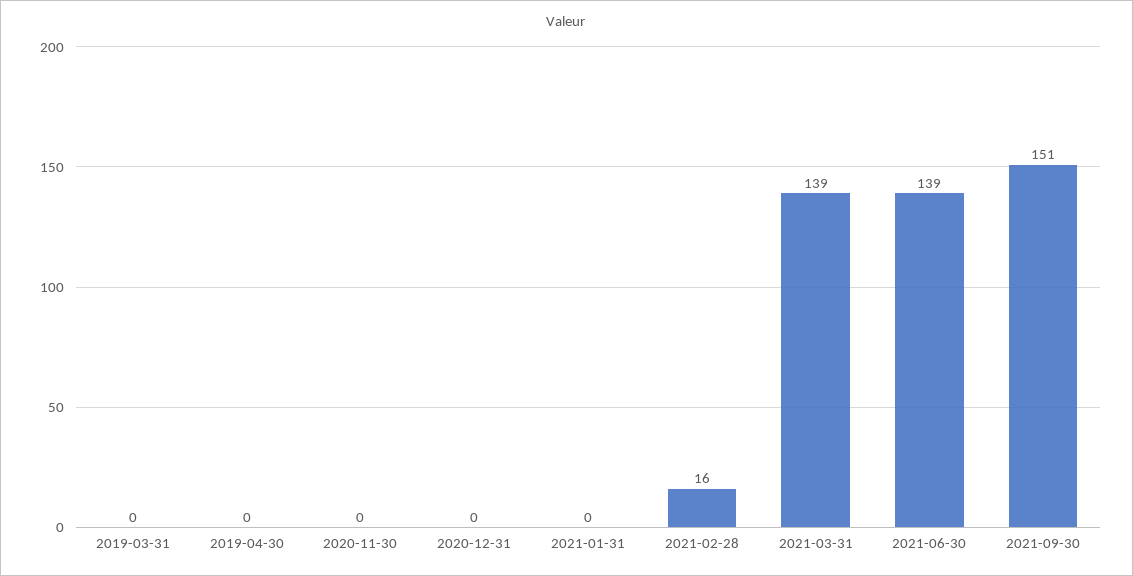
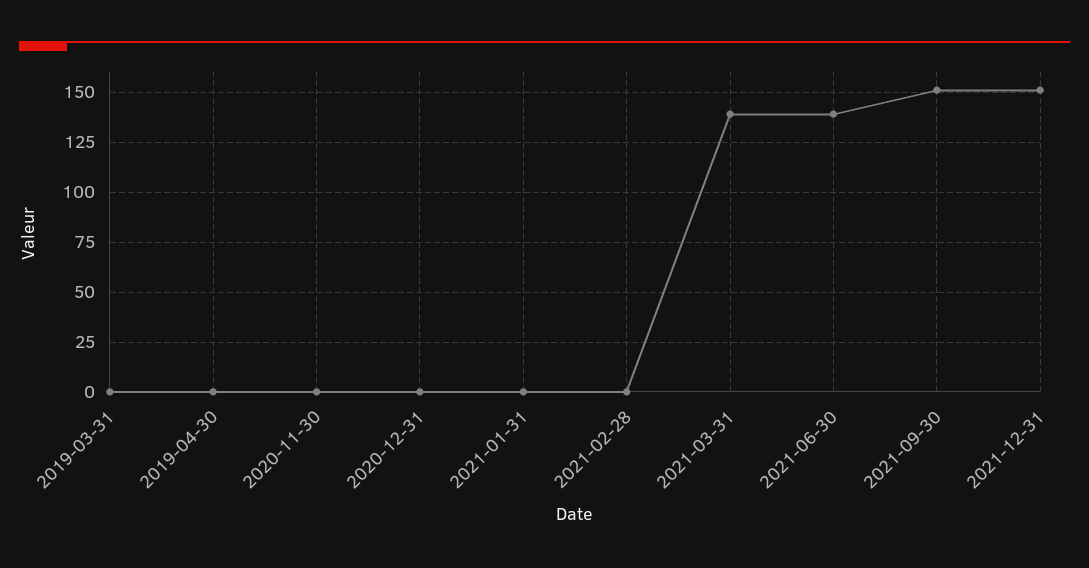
2021-02-28: 16 -> 0
2021-12-31: none -> 150

